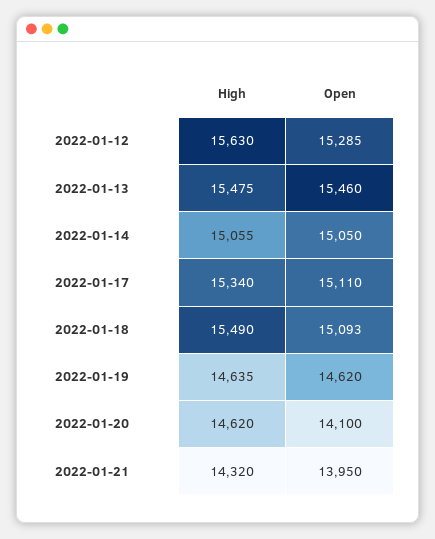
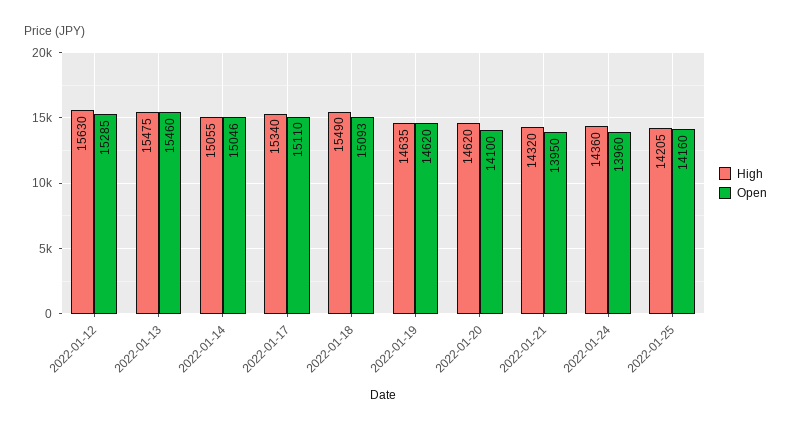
Open, 2022-01-14: 15050 -> 15046
High, 2022-01-24: none -> 14360
Open, 2022-01-24: none -> 13960
High, 2022-01-25: none -> 14205
Open, 2022-01-25: none -> 14160

